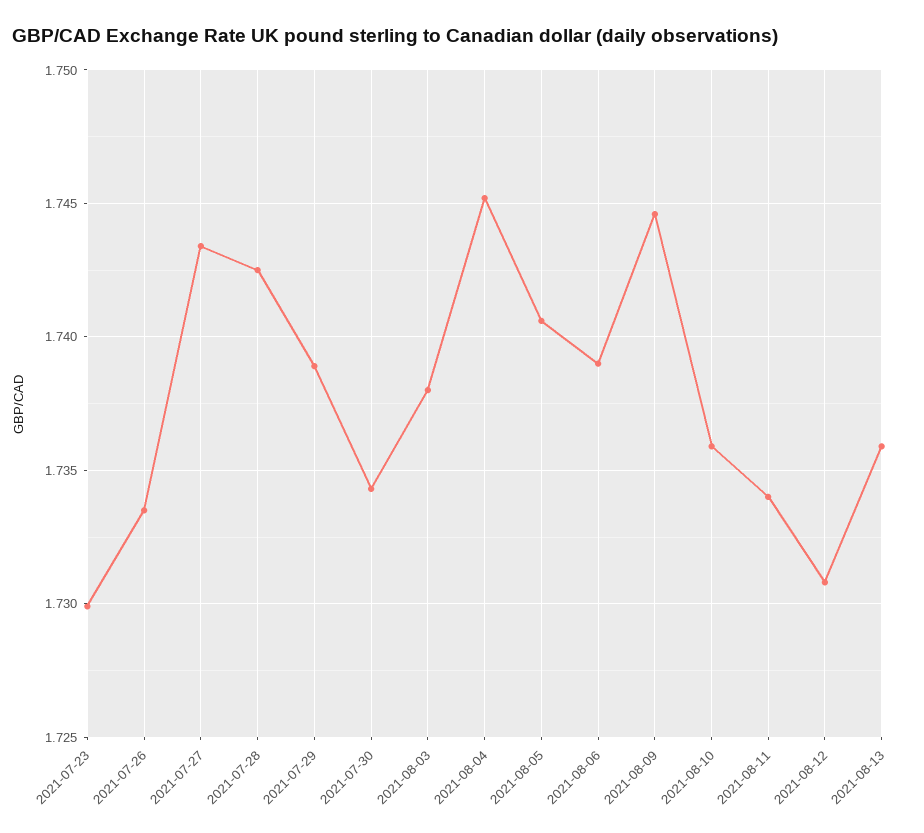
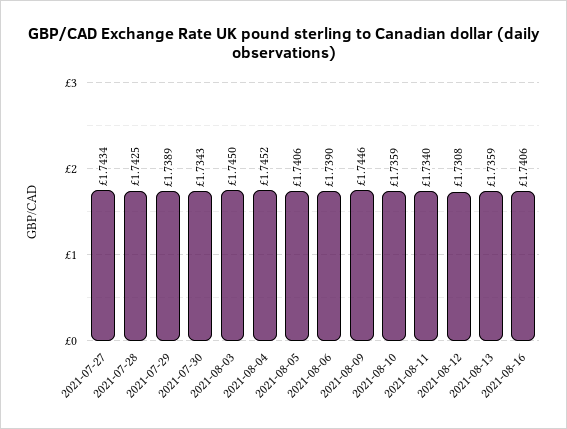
2021-07-23: 1.73 -> none
2021-07-26: 1.7335 -> none
2021-08-03: 1.738 -> 1.745
2021-08-16: none -> 1.7406

